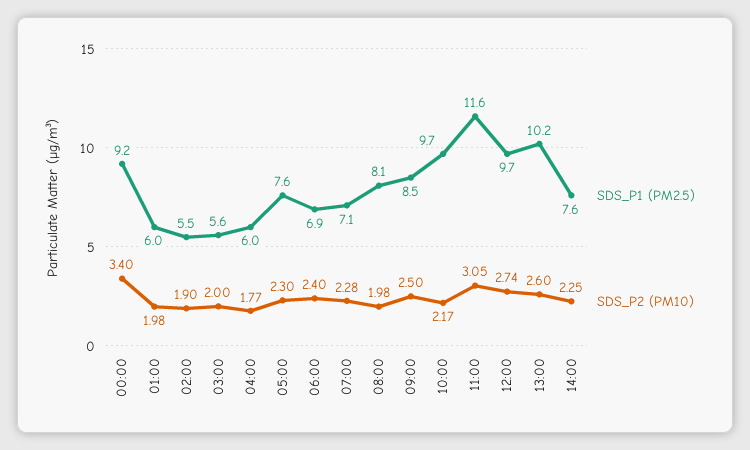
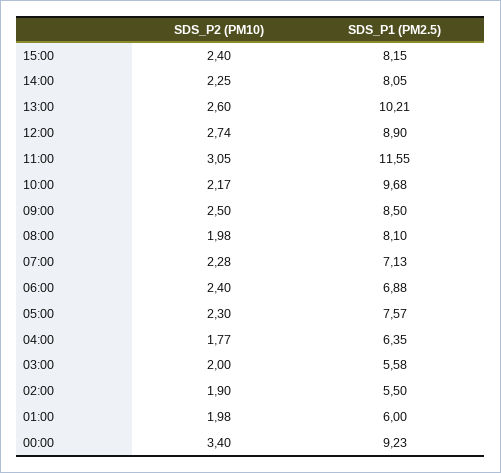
SDS_P1 (PM2.5), 04:00: 6 -> 6.35
SDS_P1 (PM2.5), 12:00: 9.7 -> 8.9
SDS_P1 (PM2.5), 14:00: 7.6 -> 8.05
SDS_P2 (PM10), 15:00: none -> 2.4
SDS_P1 (PM2.5), 15:00: none -> 8.15

